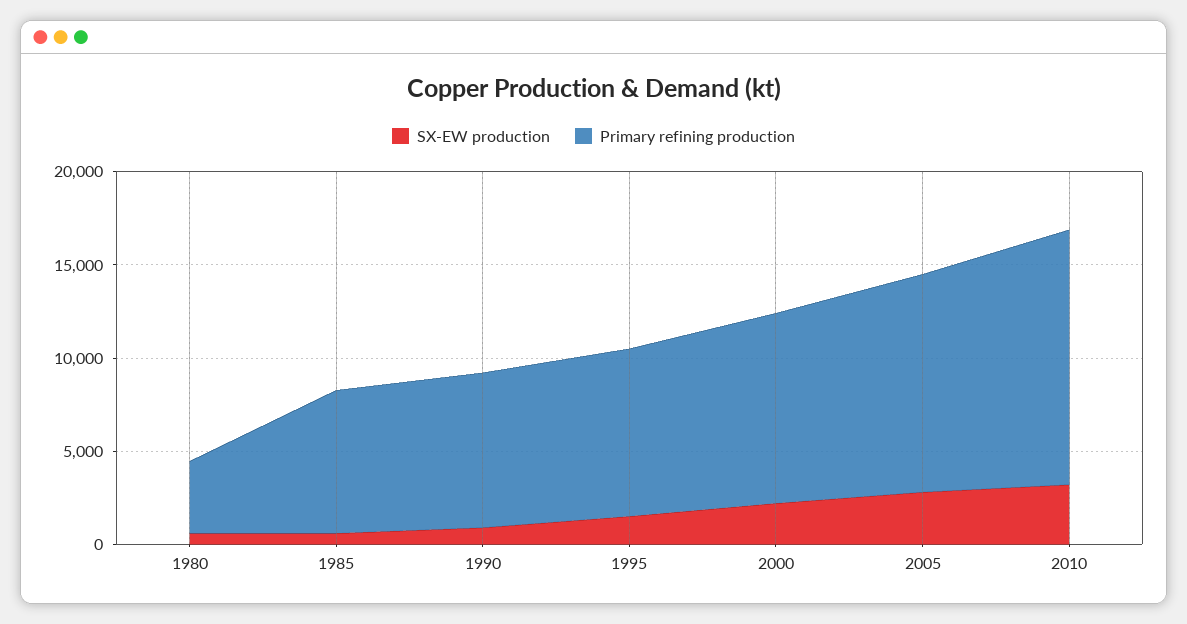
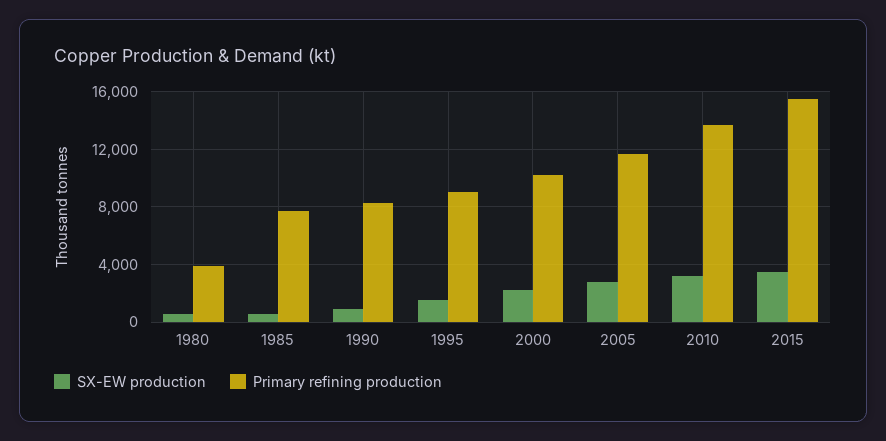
SX-EW production, 2015: none -> 3500
Primary refining production, 2015: none -> 15500

